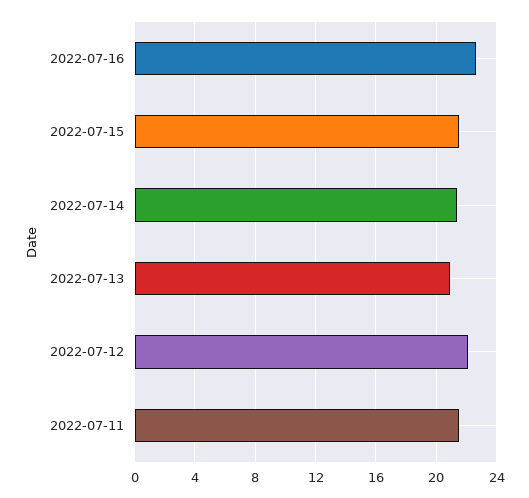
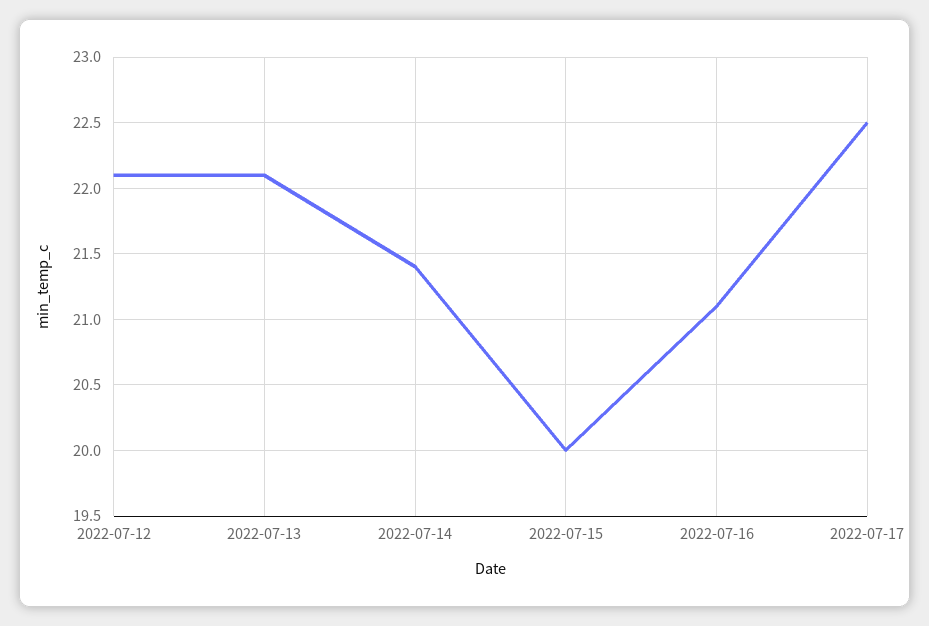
2022-07-16: 22.5 -> 21.1
2022-07-15: 21.5 -> 20
2022-07-13: 21 -> 22.1
2022-07-11: 21.5 -> none
2022-07-17: none -> 22.5

